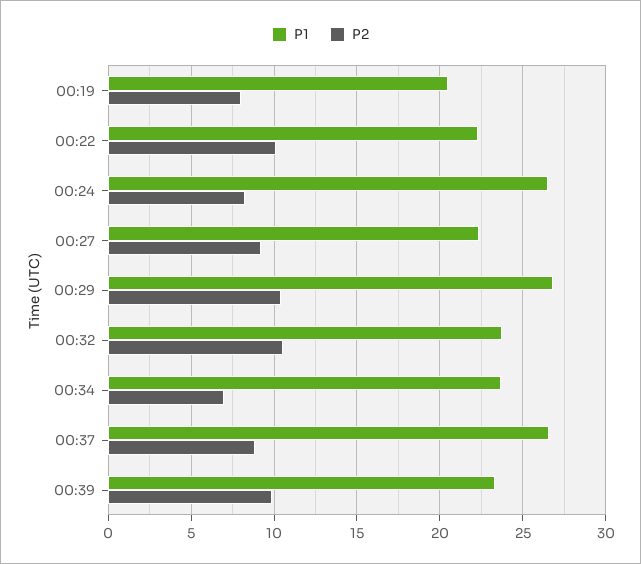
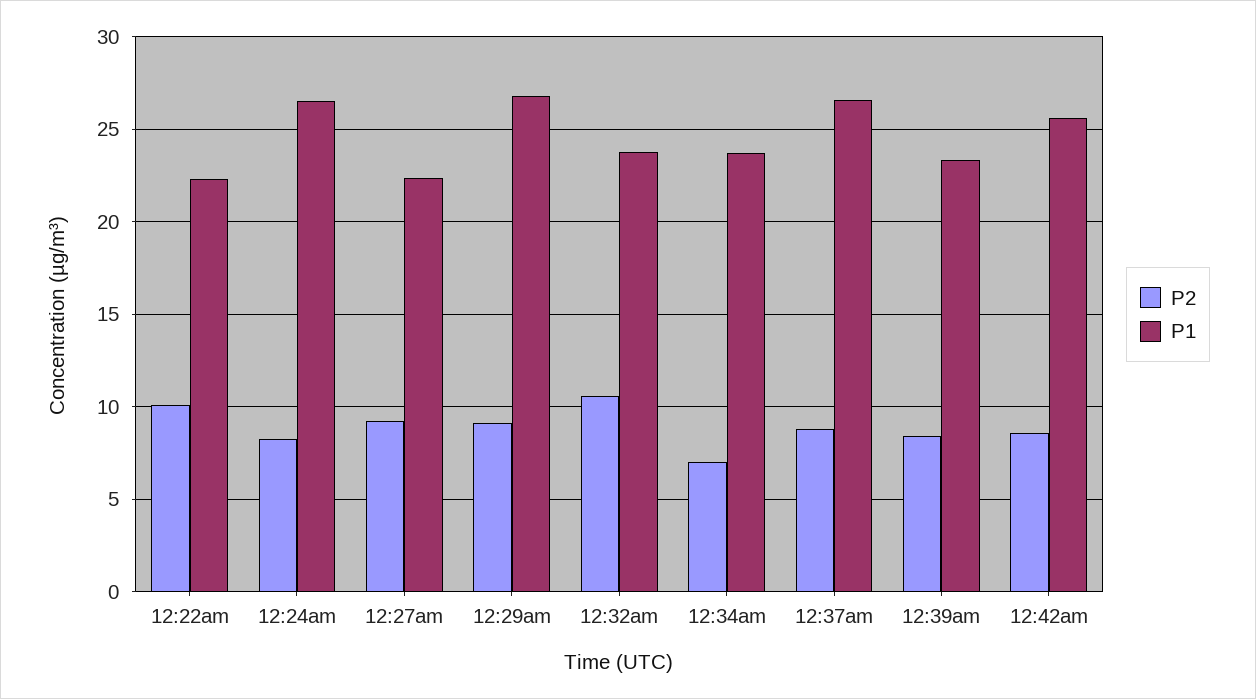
P1, 00:19: 20.5 -> none
P2, 00:19: 8 -> none
P2, 00:29: 10.5 -> 9
P2, 00:39: 10 -> 8.5
P2, 12:42am: none -> 8.5
P1, 12:42am: none -> 25.5

